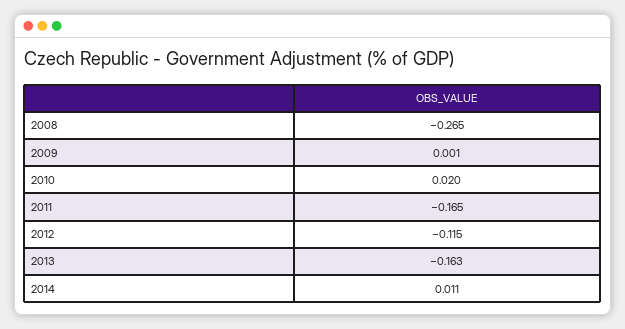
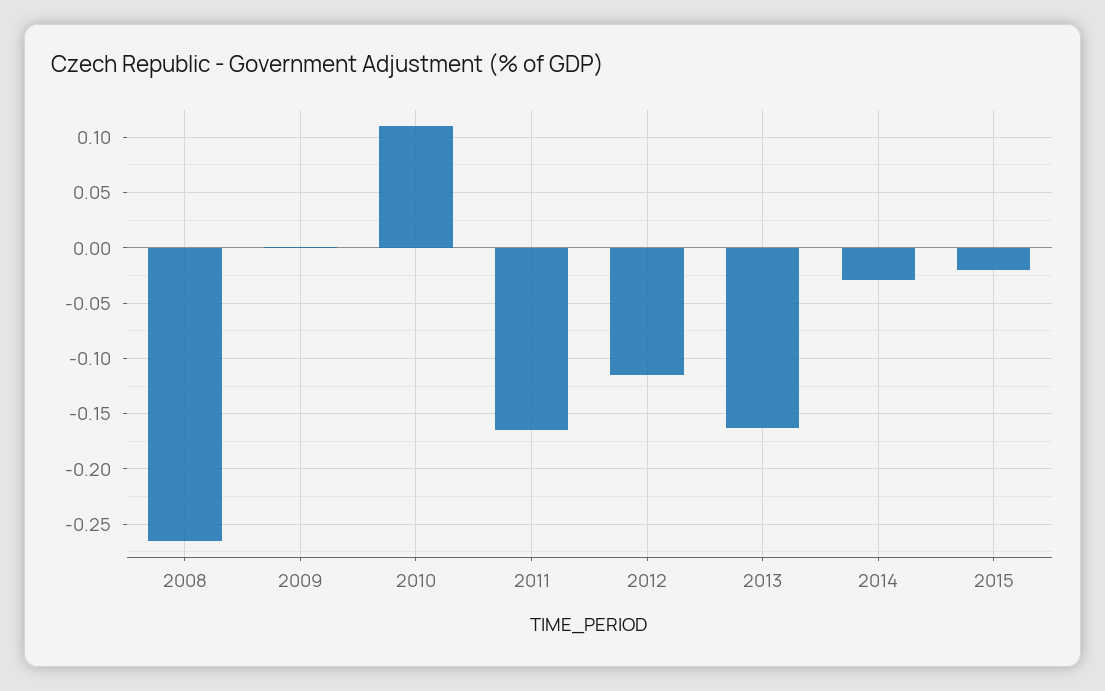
2010: 0.02 -> 0.11
2014: 0.011 -> -0.03
2015: none -> -0.02

